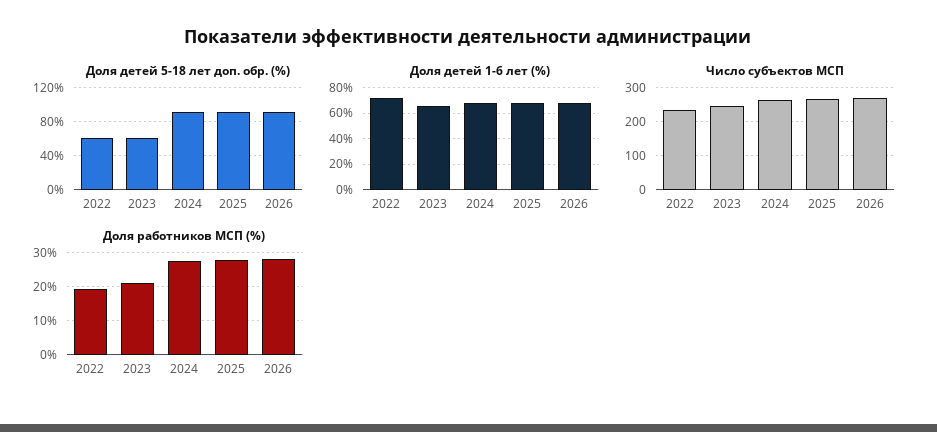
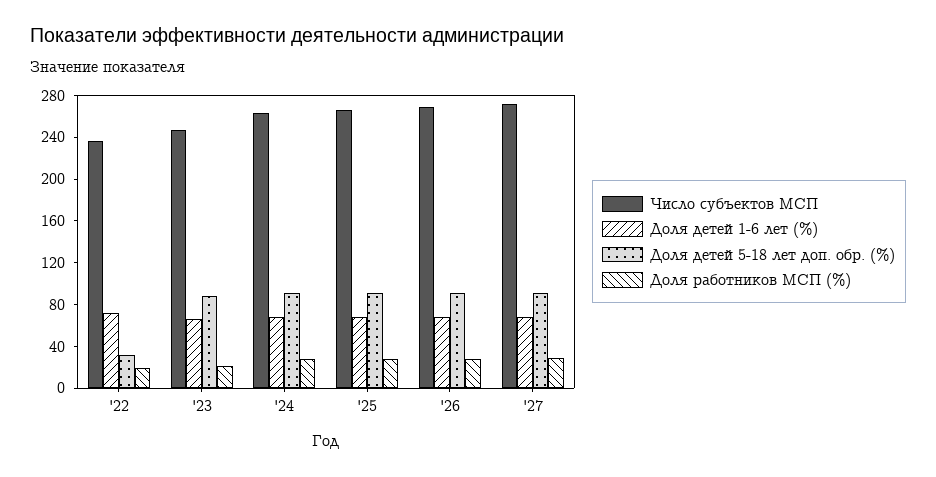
Доля детей 5-18 лет доп. обр. (%), 2022: 60 -> 30
Доля детей 5-18 лет доп. обр. (%), 2023: 60 -> 90
Число субъектов МСП, '27: none -> 270
Доля детей 1-6 лет (%), '27: none -> 70
Доля детей 5-18 лет доп. обр. (%), '27: none -> 90
Доля работников МСП (%), '27: none -> 30

